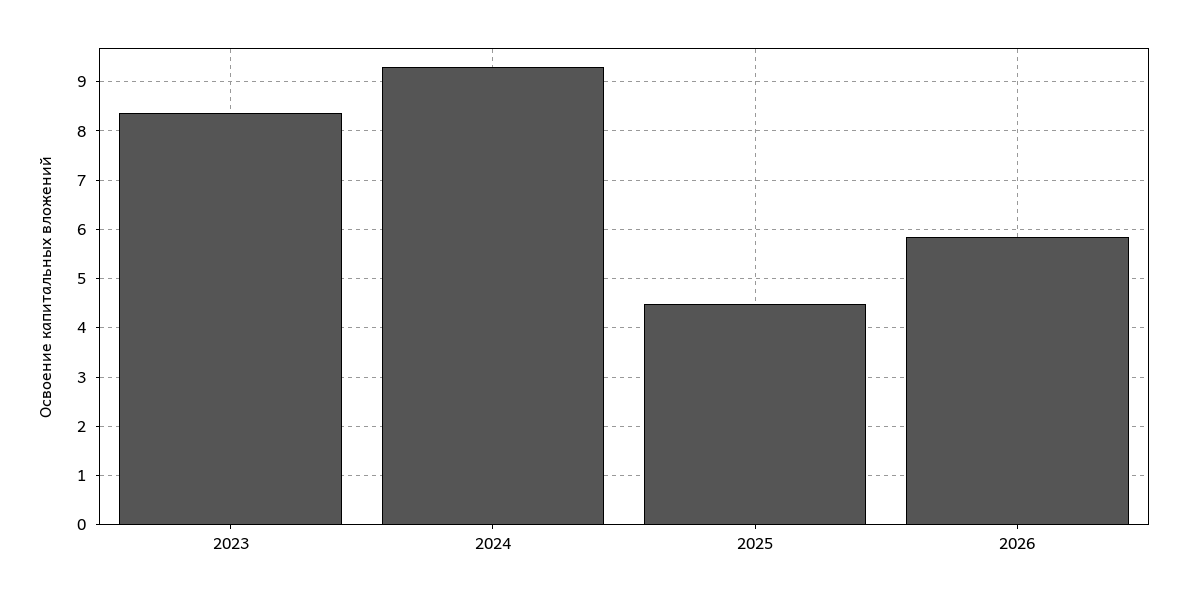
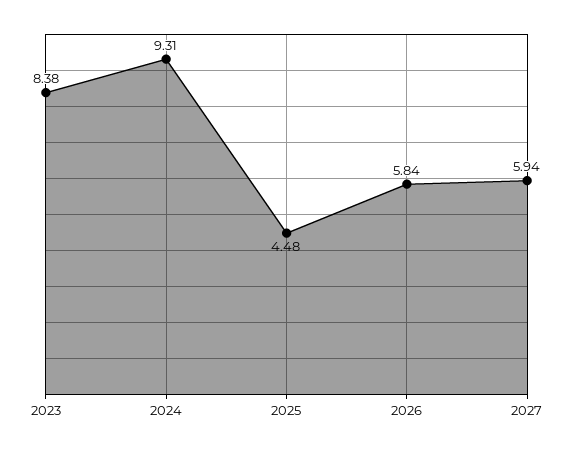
2027: none -> 5.94

